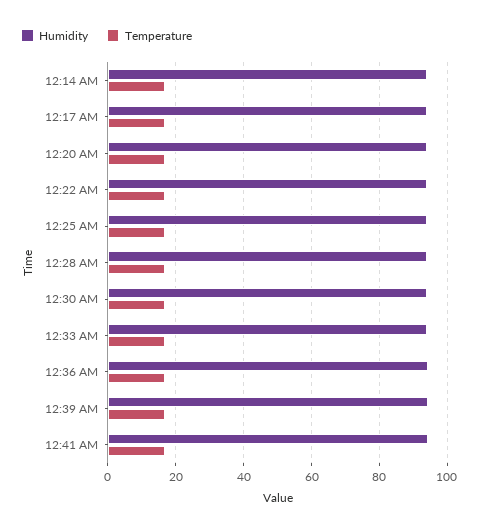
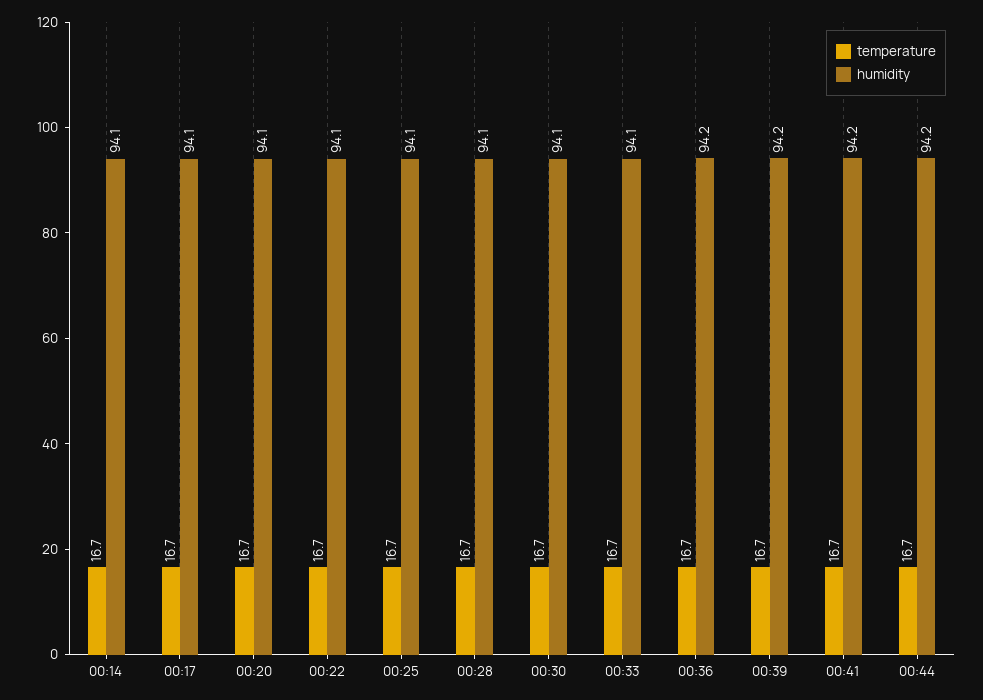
Temperature, 00:44: none -> 16.7
Humidity, 00:44: none -> 94.2

